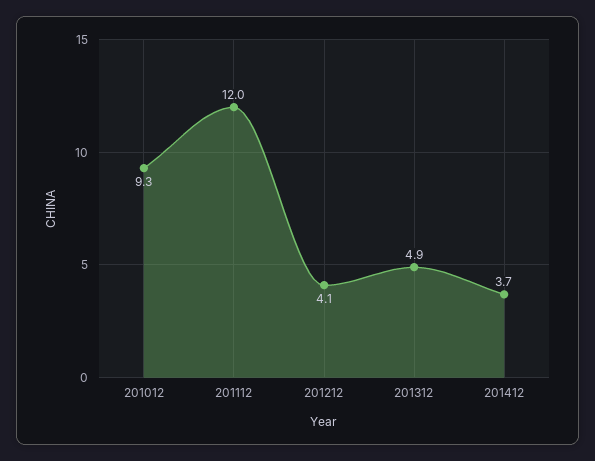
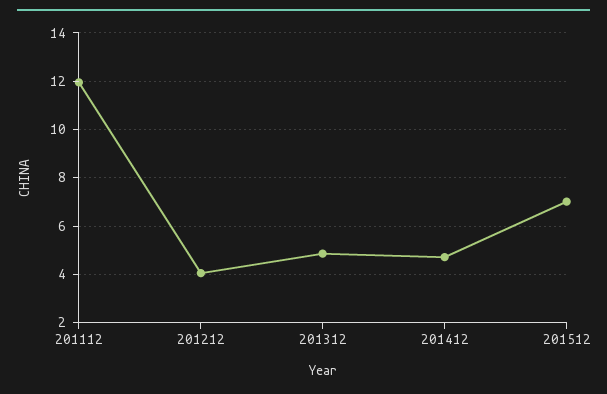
201012: 9.3 -> none
201412: 3.7 -> 4.75
201512: none -> 7

